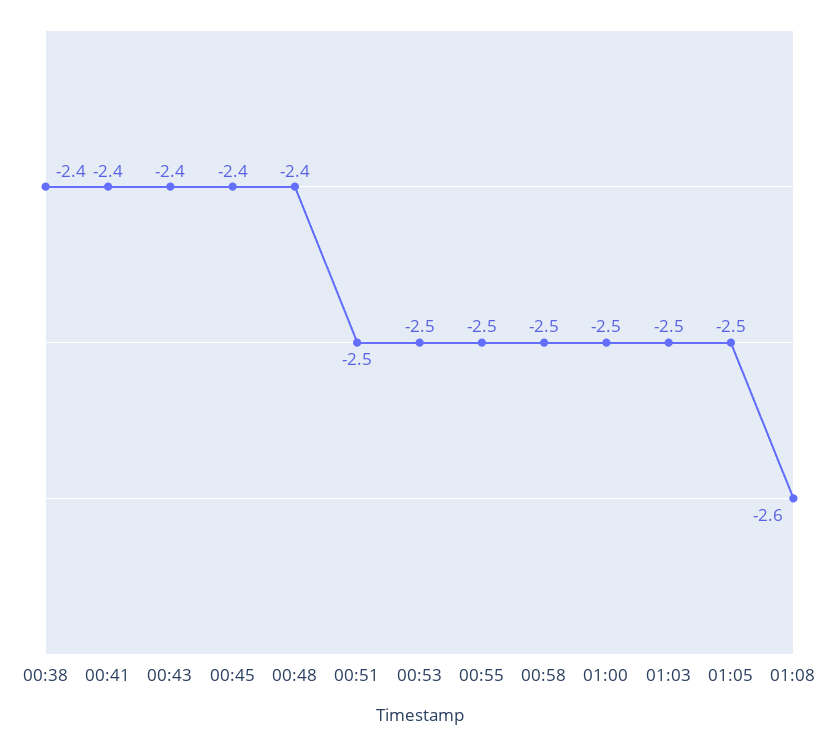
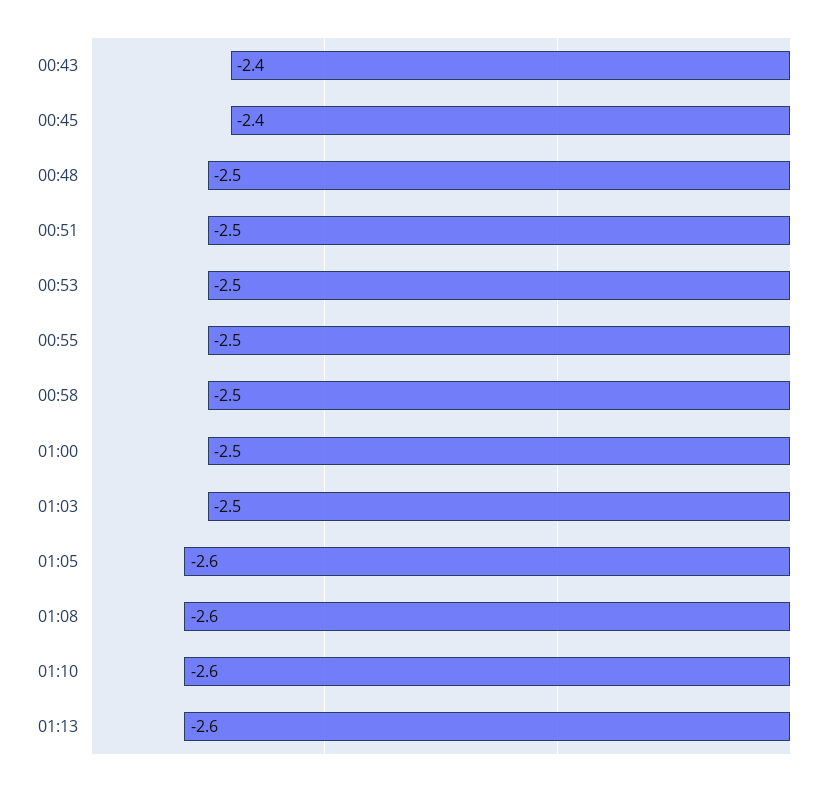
00:38: -2.4 -> none
00:41: -2.4 -> none
00:48: -2.4 -> -2.5
01:05: -2.5 -> -2.6
01:10: none -> -2.6
01:13: none -> -2.6

